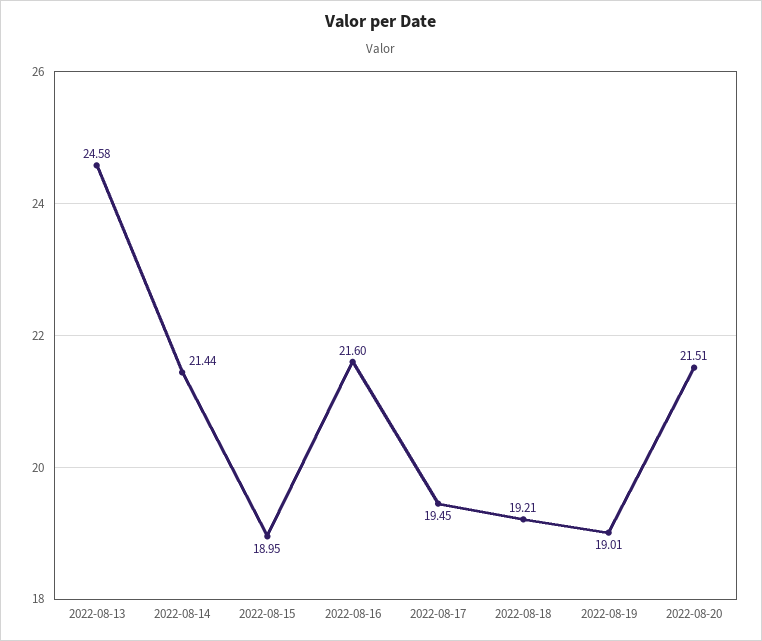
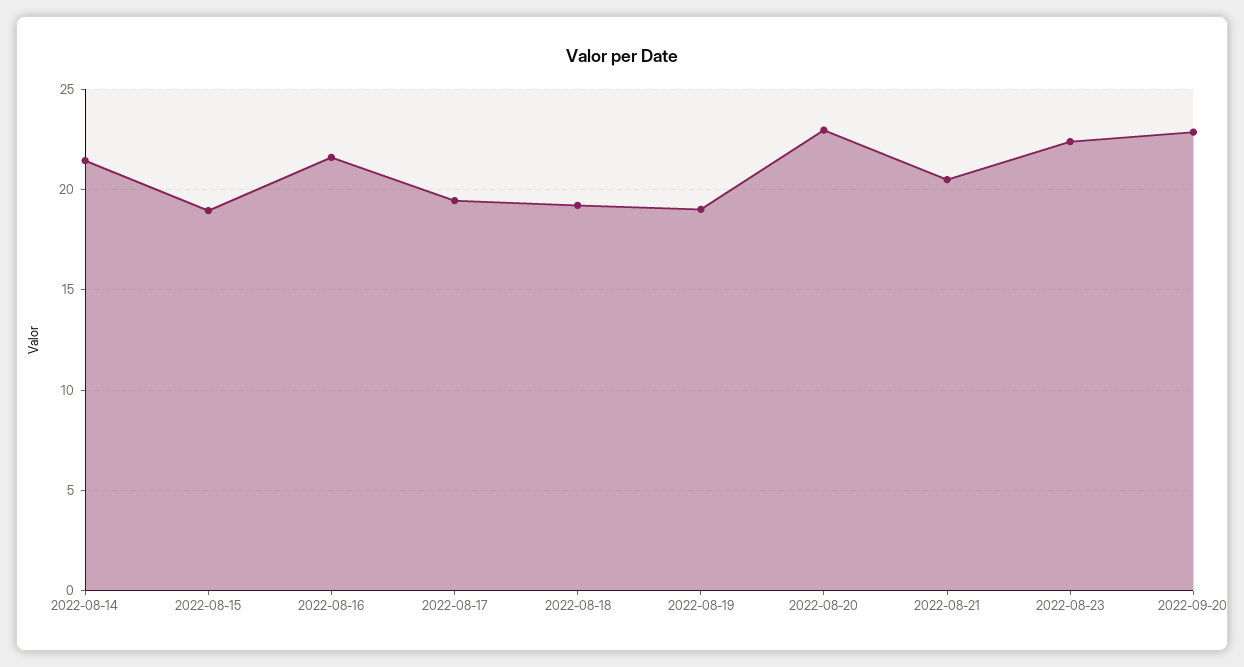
2022-08-13: 24.58 -> none
2022-08-20: 21.51 -> 23
2022-08-21: none -> 20.5
2022-08-23: none -> 22.5
2022-09-20: none -> 23

